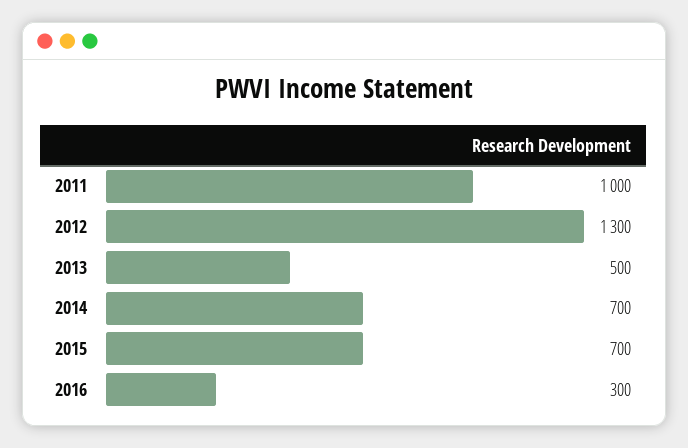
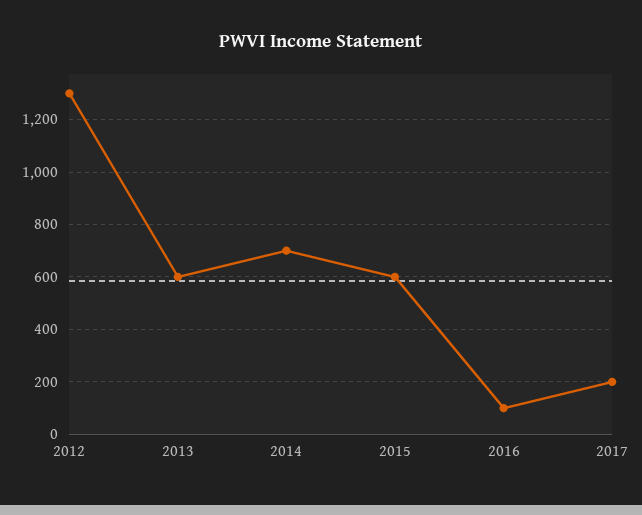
2011: 1000 -> none
2013: 500 -> 600
2015: 700 -> 600
2016: 300 -> 100
2017: none -> 200

